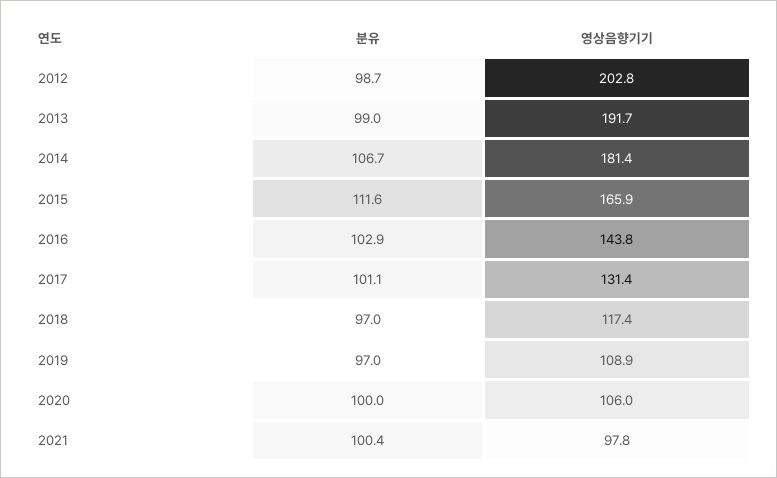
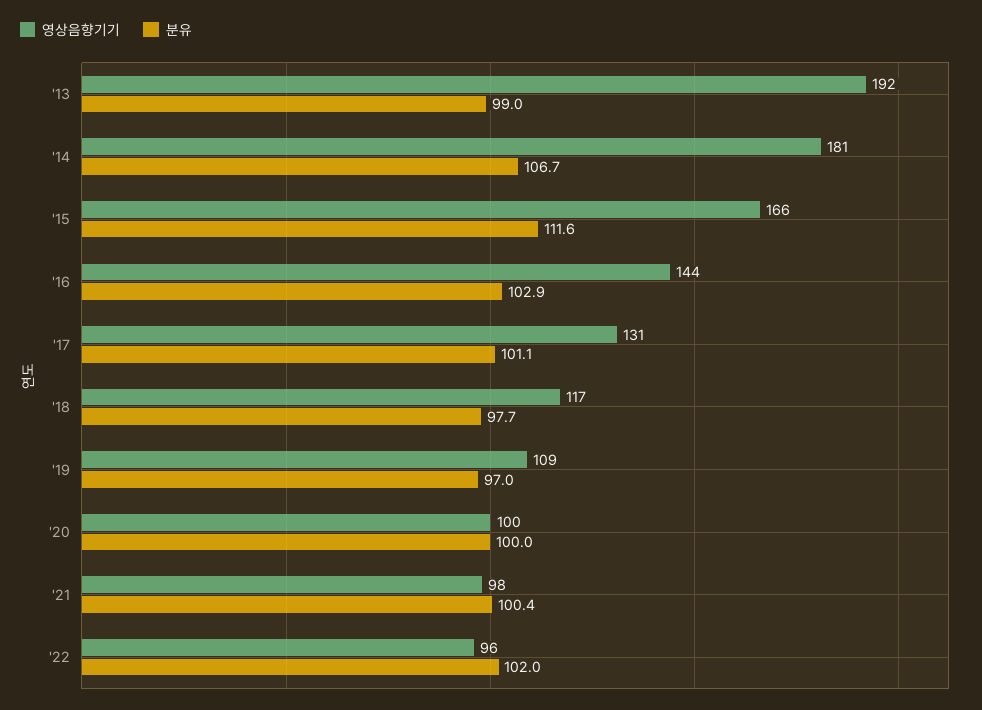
분유, 2012: 98.7 -> none
영상음향기기, 2012: 202.8 -> none
분유, 2018: 97 -> 97.7
영상음향기기, 2020: 106 -> 100
영상음향기기, '22: none -> 96
분유, '22: none -> 102

